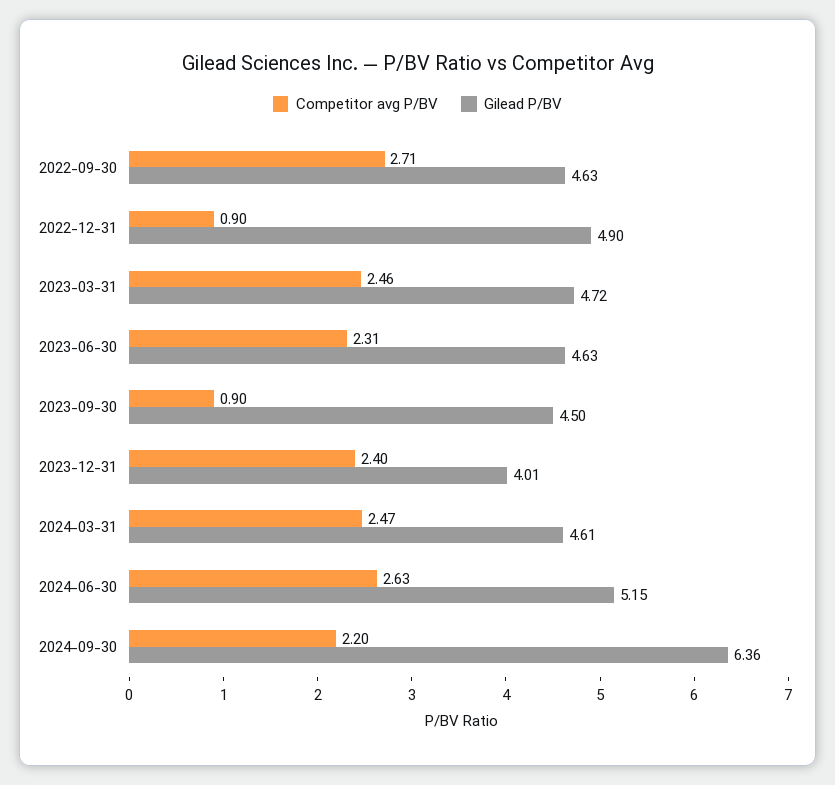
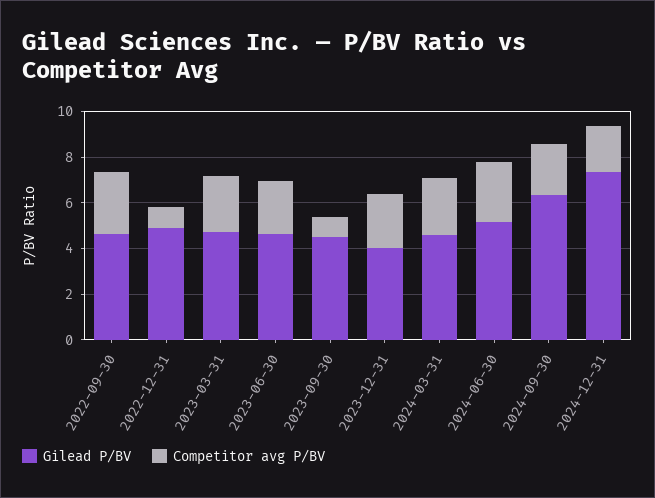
Gilead P/BV, 2024-12-31: none -> 7.5
Competitor avg P/BV, 2024-12-31: none -> 2

